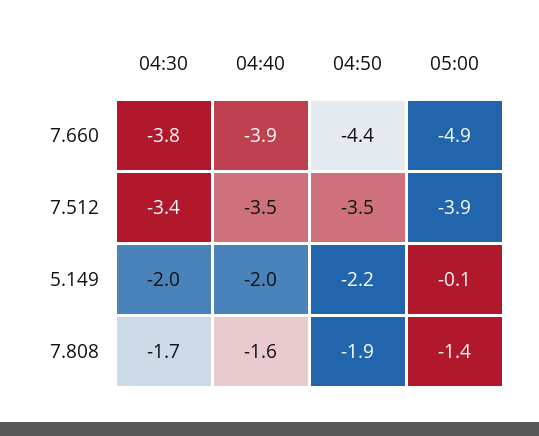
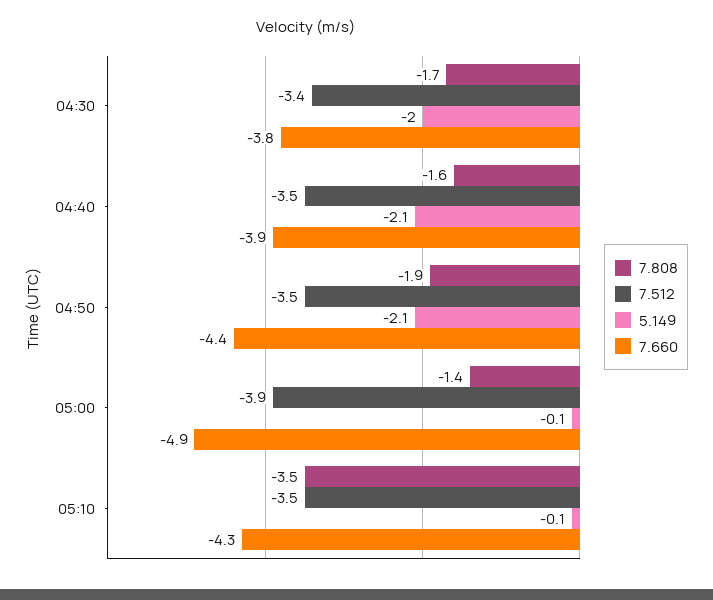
5.149, 04:40: -2 -> -2.1
5.149, 04:50: -2.2 -> -2.1
7.808, 05:10: none -> -3.5
7.512, 05:10: none -> -3.5
5.149, 05:10: none -> -0.1
7.660, 05:10: none -> -4.3

